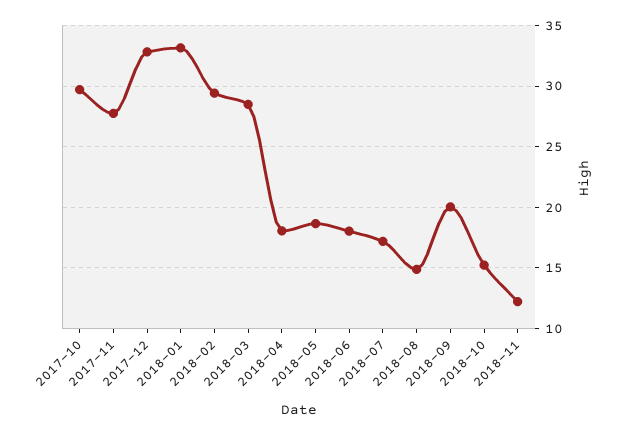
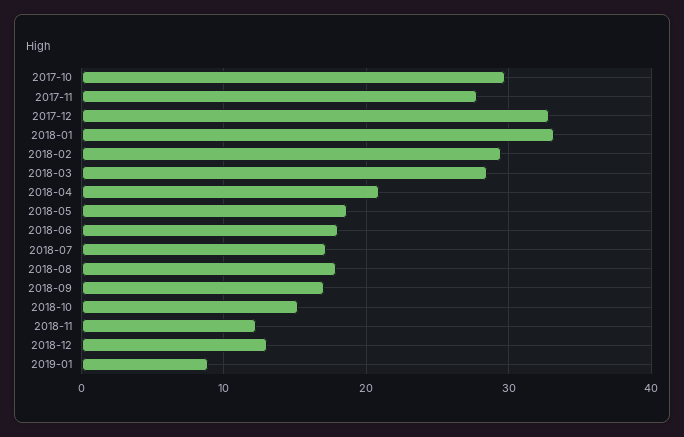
2018-04: 18 -> 21
2018-08: 15 -> 18
2018-09: 20 -> 17
2018-12: none -> 13
2019-01: none -> 9

